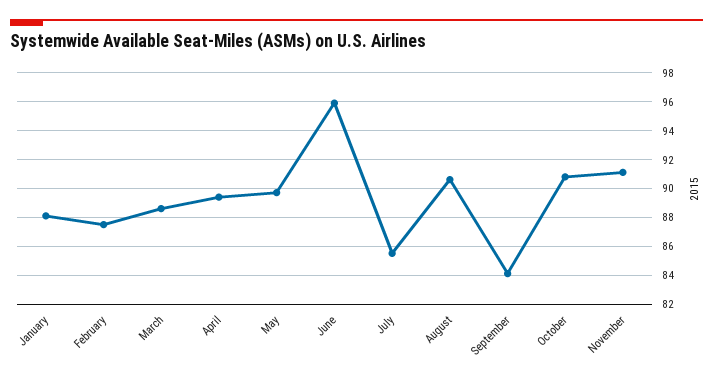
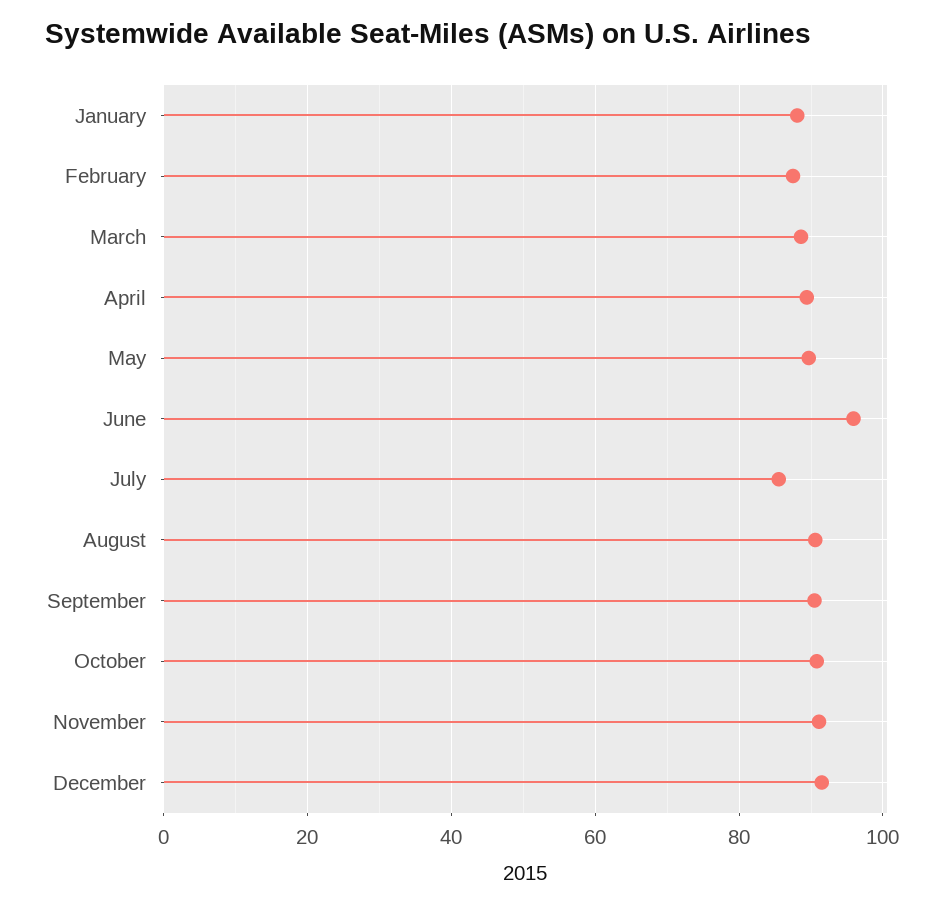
September: 84 -> 90
December: none -> 92

